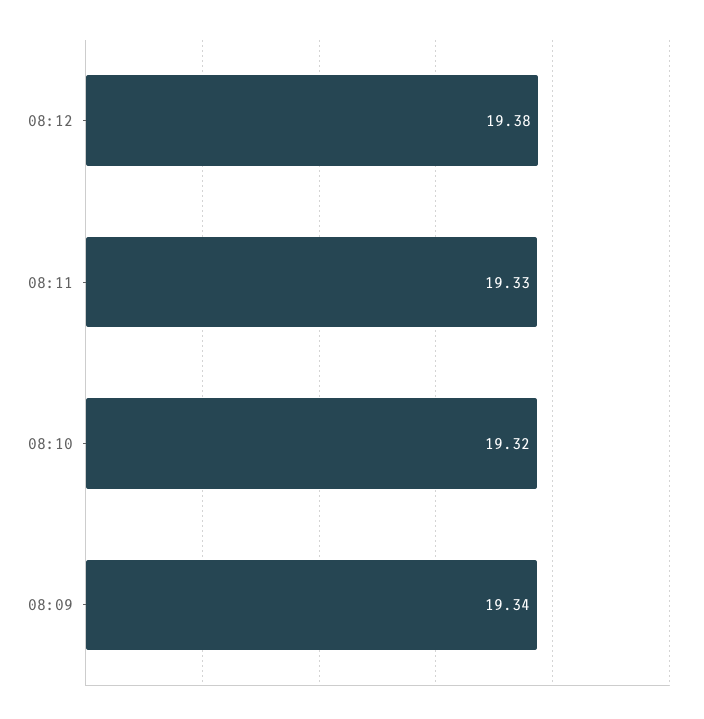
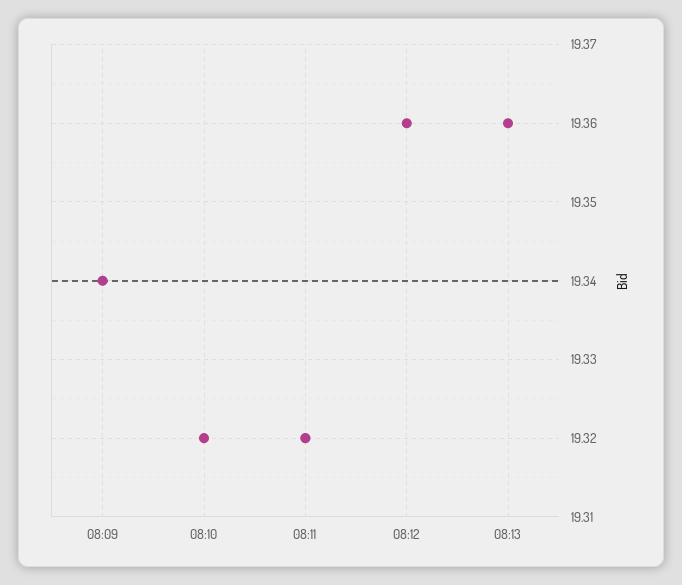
08:12: 19.38 -> 19.36
08:11: 19.33 -> 19.32
08:13: none -> 19.36

